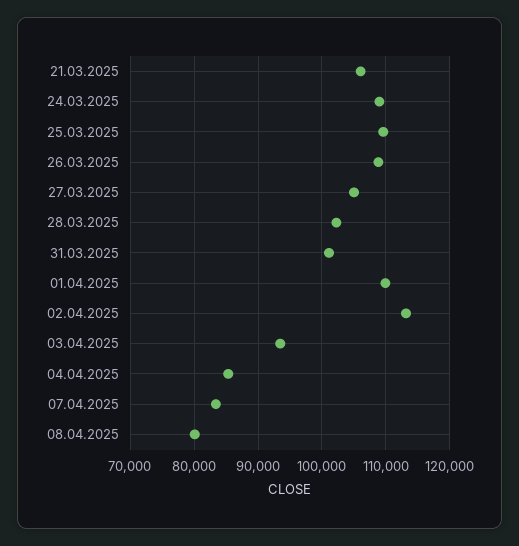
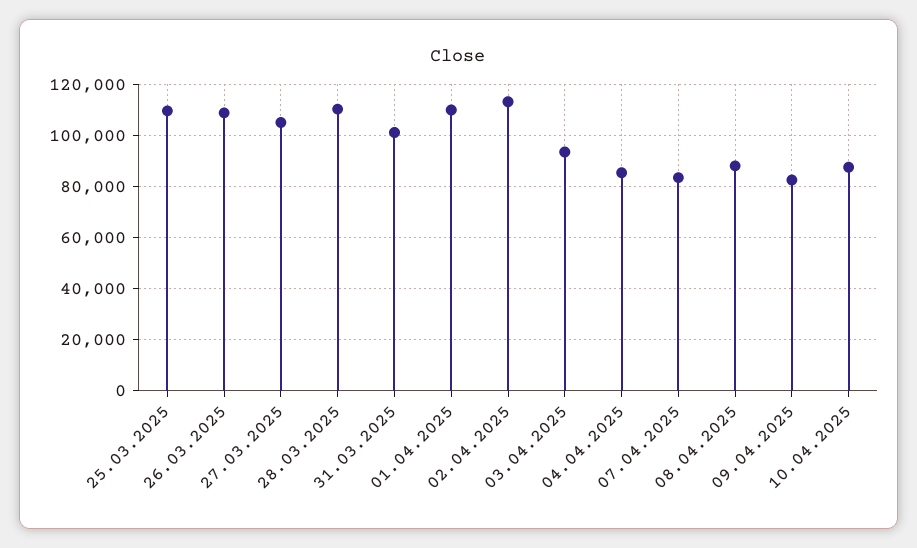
21.03.2025: 106000 -> none
24.03.2025: 109000 -> none
28.03.2025: 102000 -> 110000
08.04.2025: 80000 -> 87500
09.04.2025: none -> 82500
10.04.2025: none -> 87500

